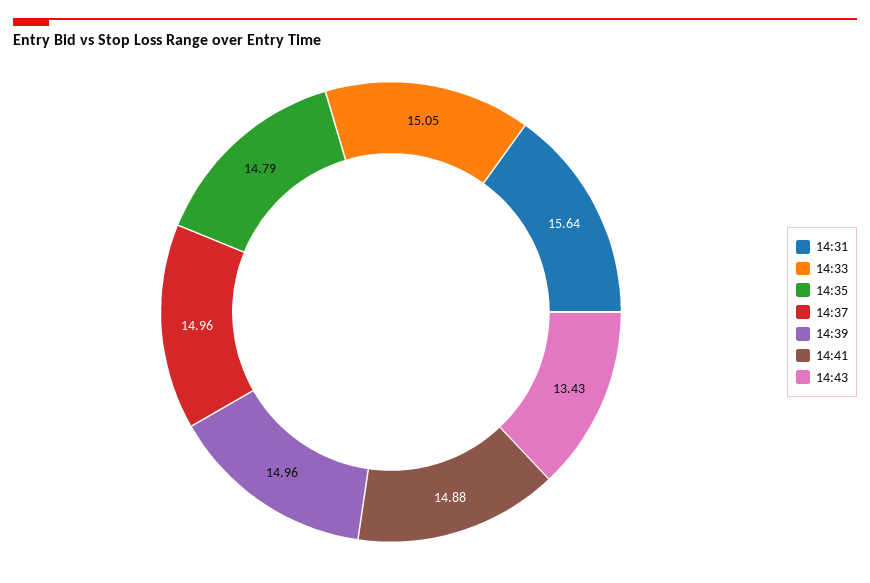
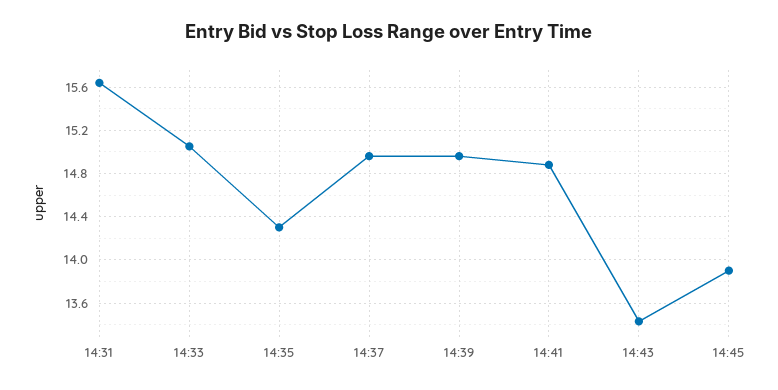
14:35: 14.79 -> 14.3
14:45: none -> 13.9

